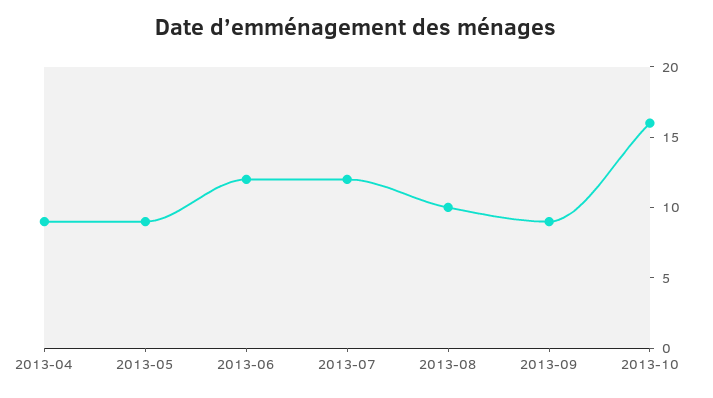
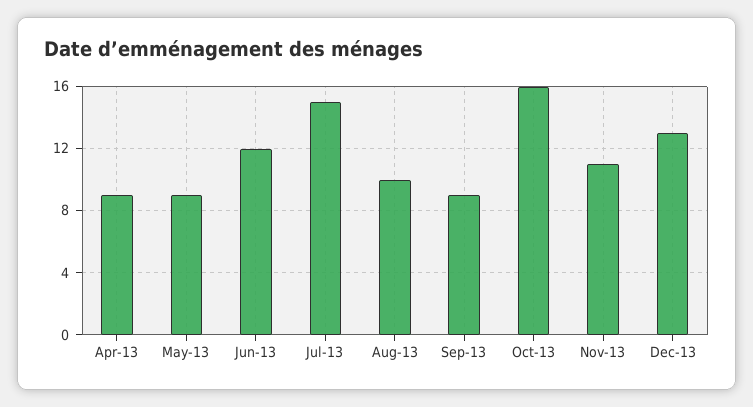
2013-07: 12 -> 15
Nov-13: none -> 11
Dec-13: none -> 13

